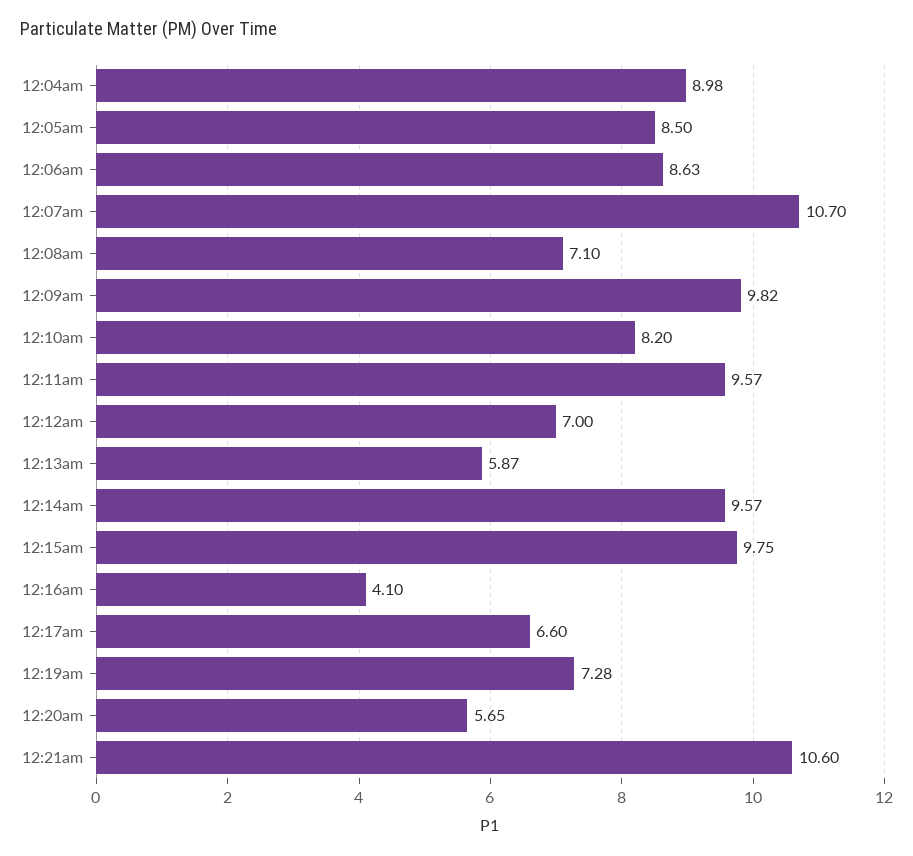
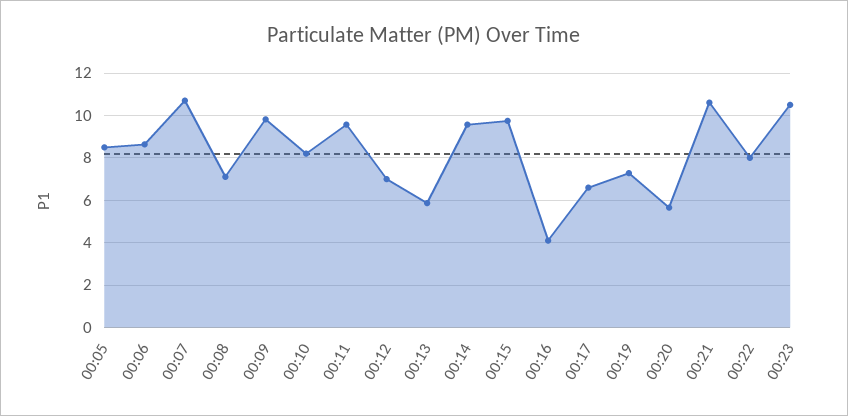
12:04am: 8.98 -> none
00:22: none -> 8
00:23: none -> 10.5

